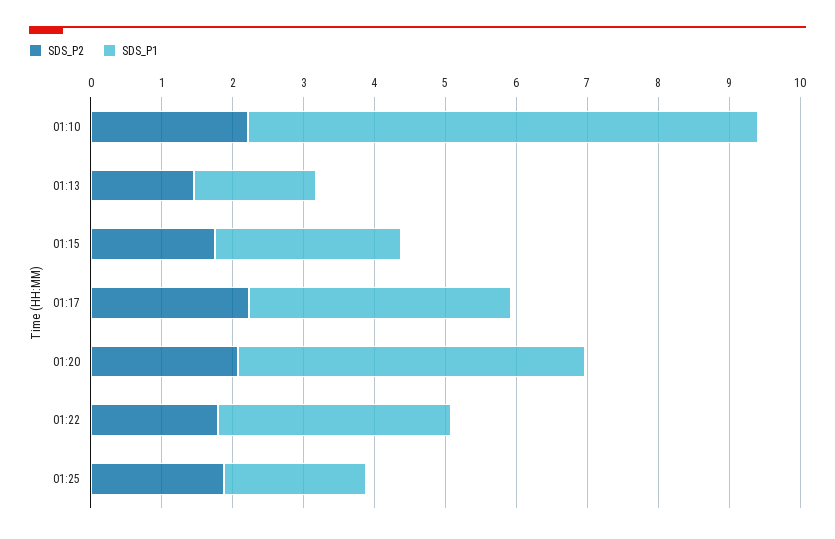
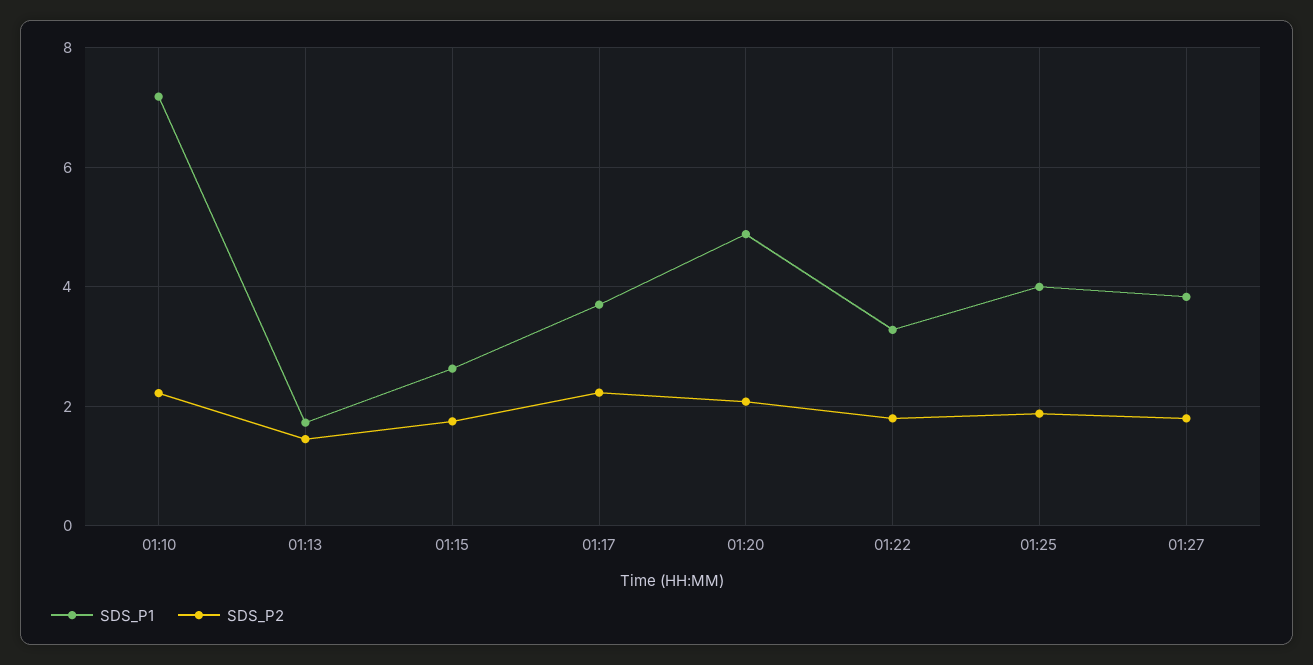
SDS_P1, 01:25: 2 -> 4
SDS_P1, 01:27: none -> 3.8
SDS_P2, 01:27: none -> 1.8

